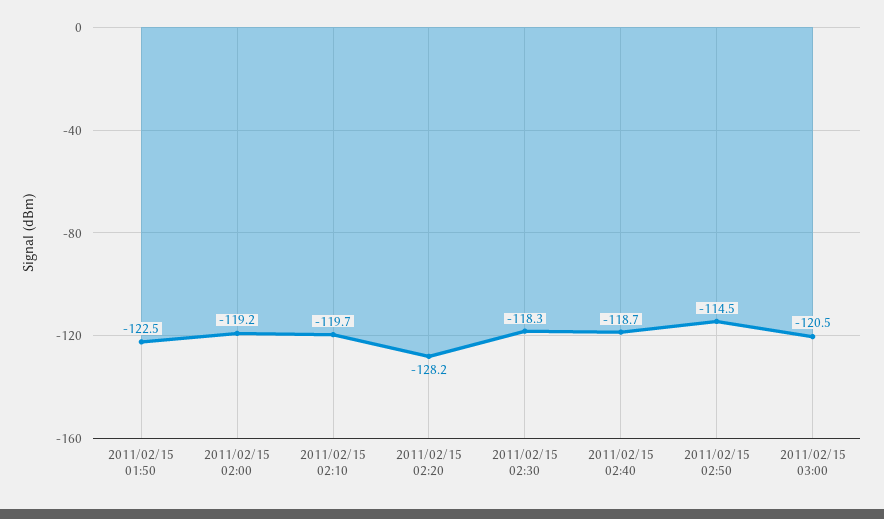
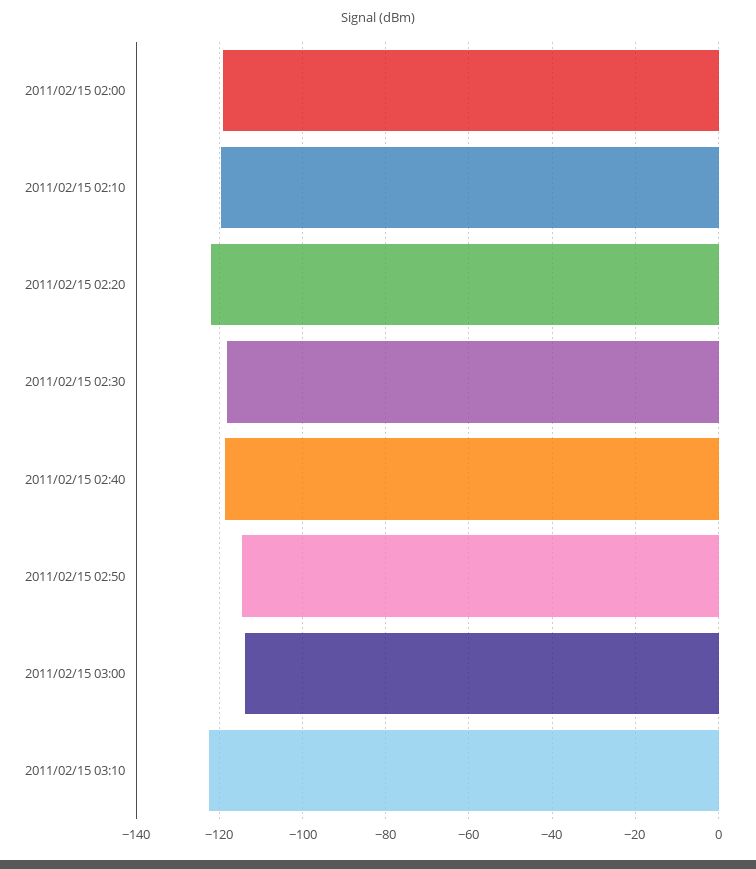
2011/02/15 01:50: -122.5 -> none
2011/02/15 02:20: -128.2 -> -122
2011/02/15 03:00: -120.5 -> -114
2011/02/15 03:10: none -> -122

